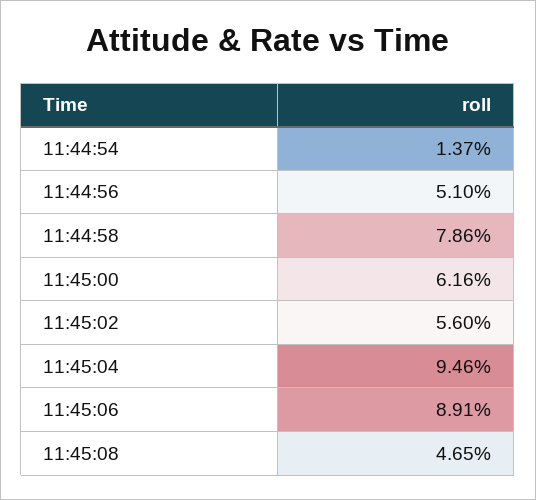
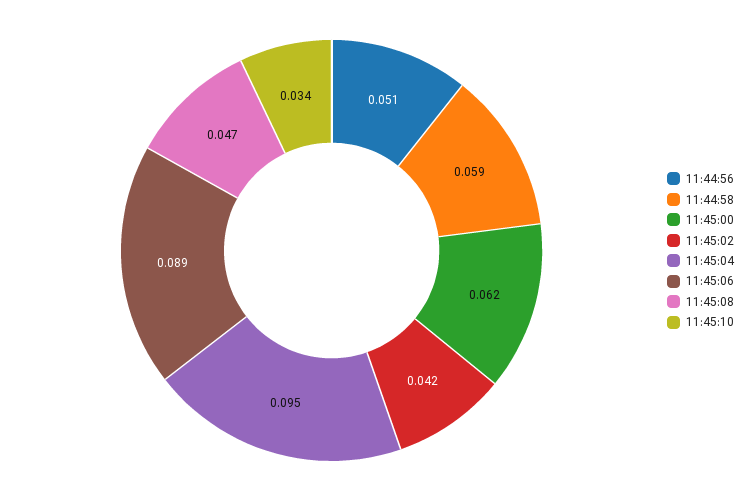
11:44:54: 0.0137 -> none
11:44:58: 0.0786 -> 0.059
11:45:02: 0.056 -> 0.042
11:45:10: none -> 0.034

